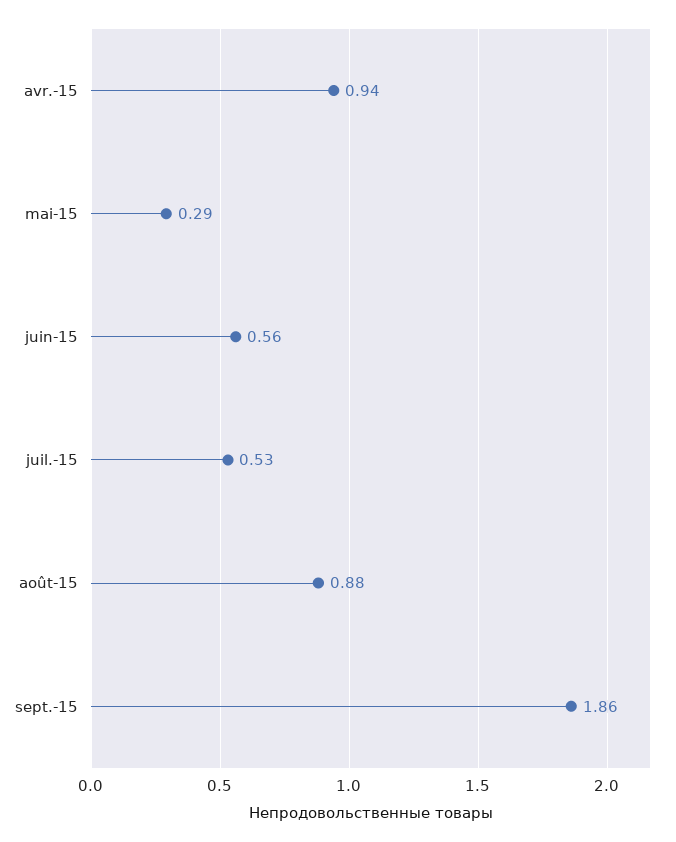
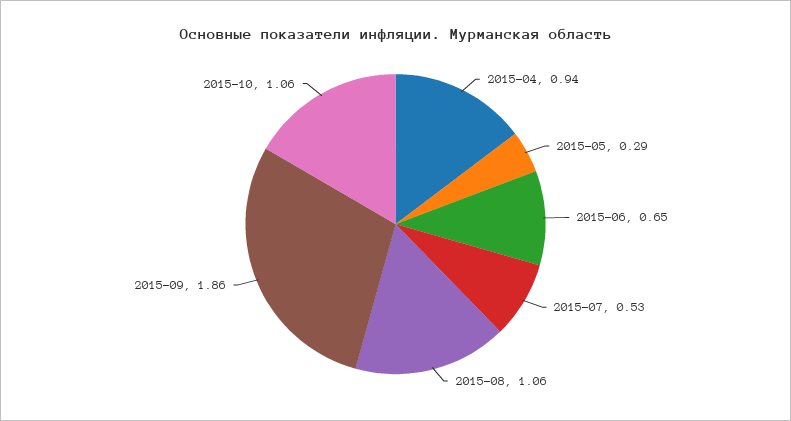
juin-15: 0.56 -> 0.65
août-15: 0.88 -> 1.06
2015-10: none -> 1.06

